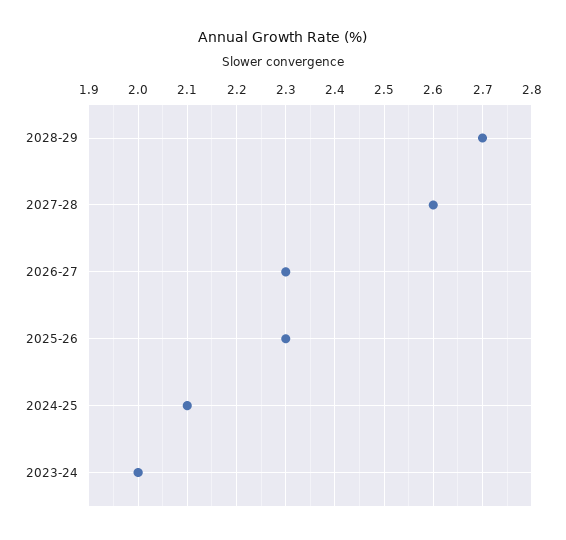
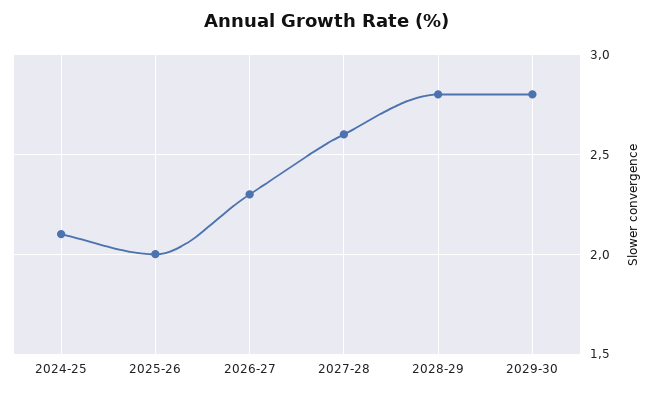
2028-29: 2.7 -> 2.8
2025-26: 2.3 -> 2
2023-24: 2 -> none
2029-30: none -> 2.8

